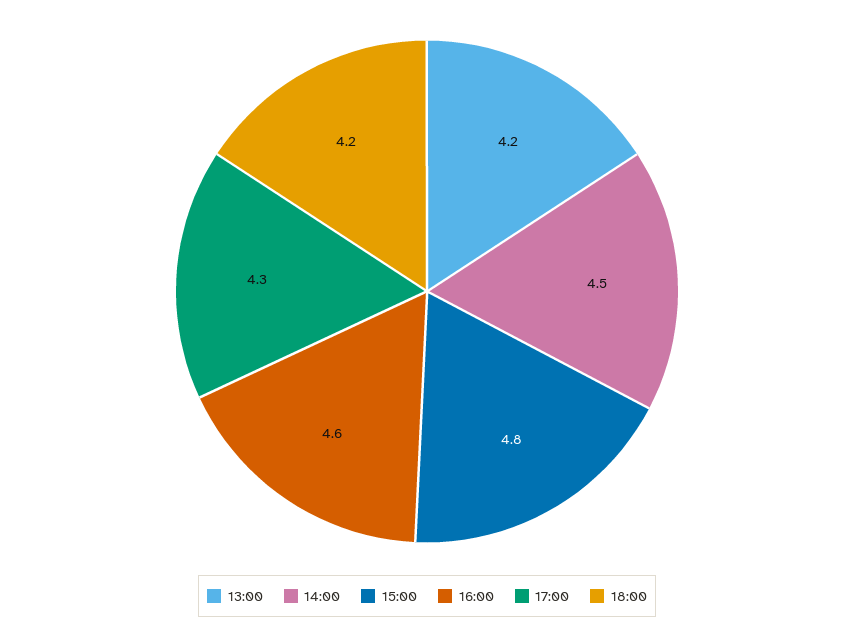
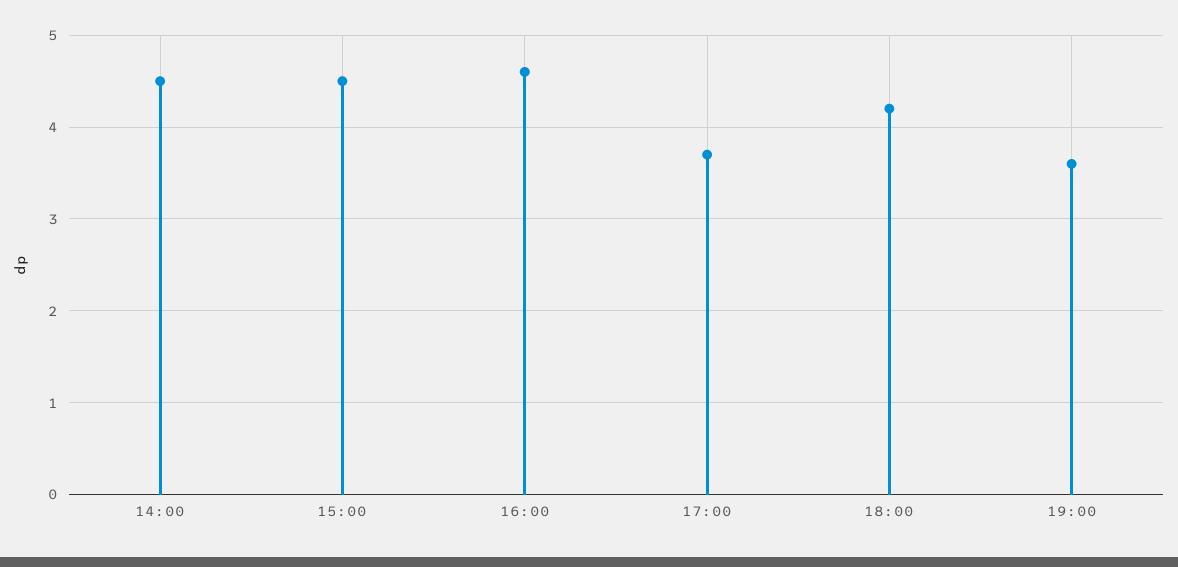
13:00: 4.2 -> none
15:00: 4.8 -> 4.5
17:00: 4.3 -> 3.7
19:00: none -> 3.6

